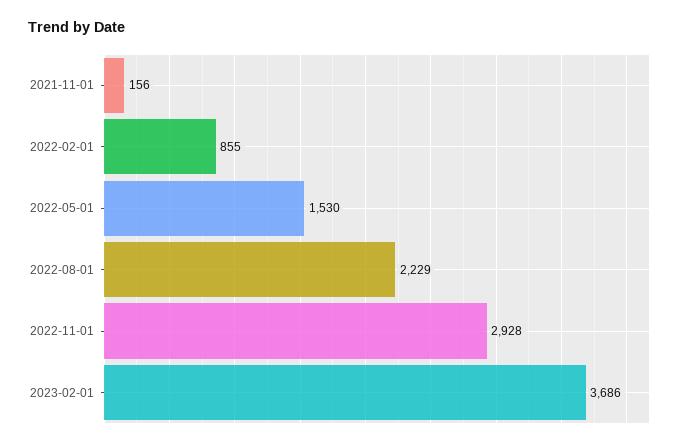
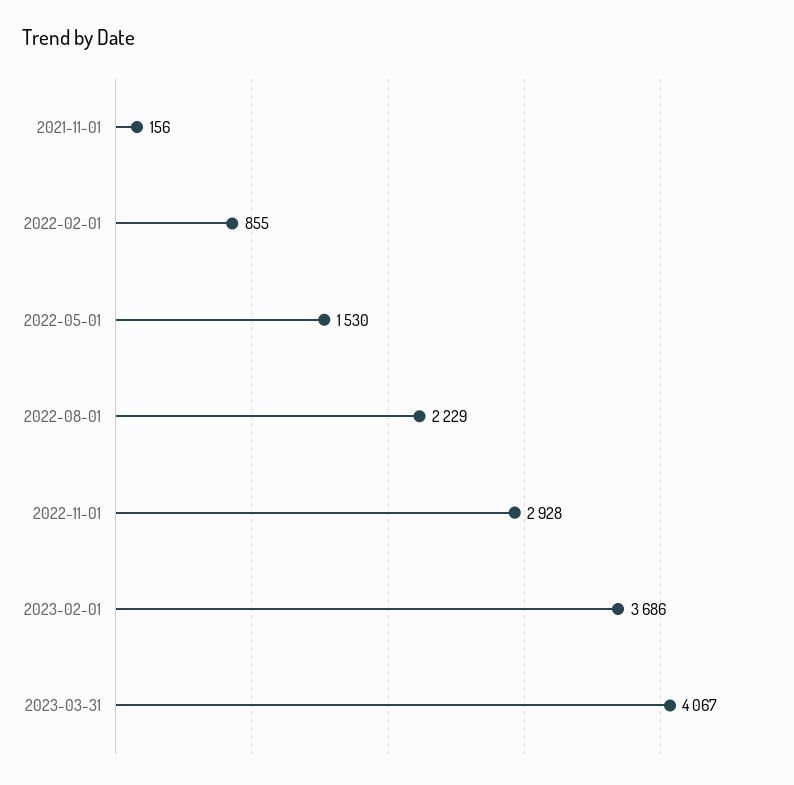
2023-03-31: none -> 4067

